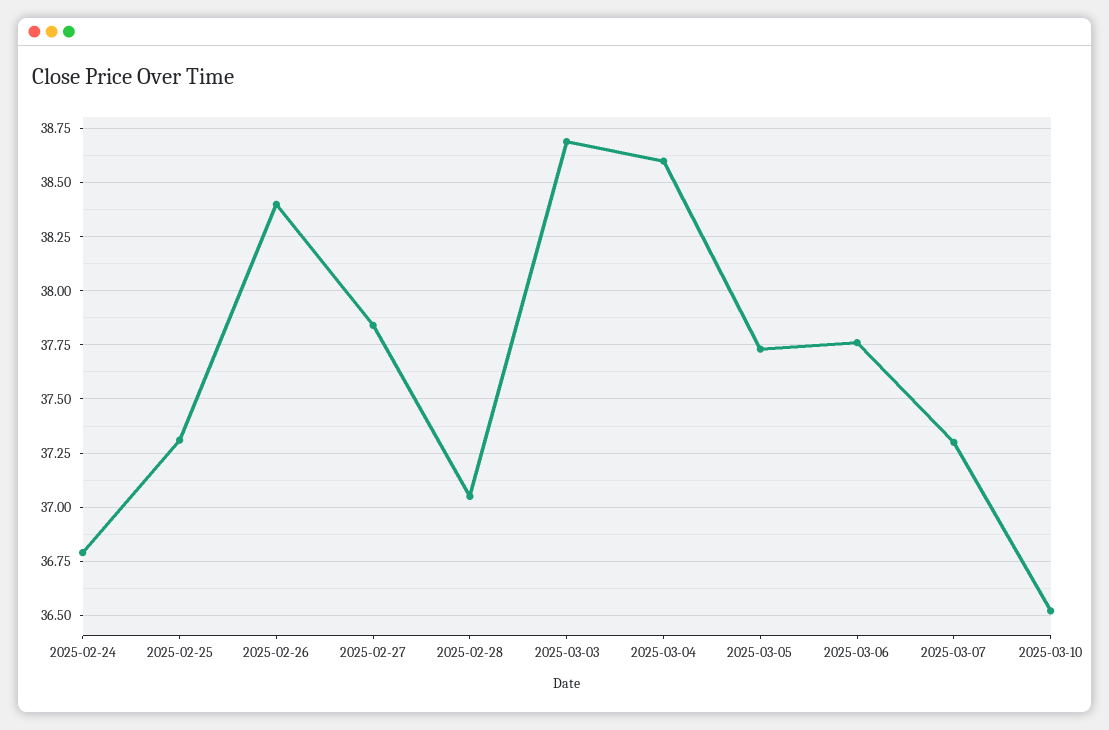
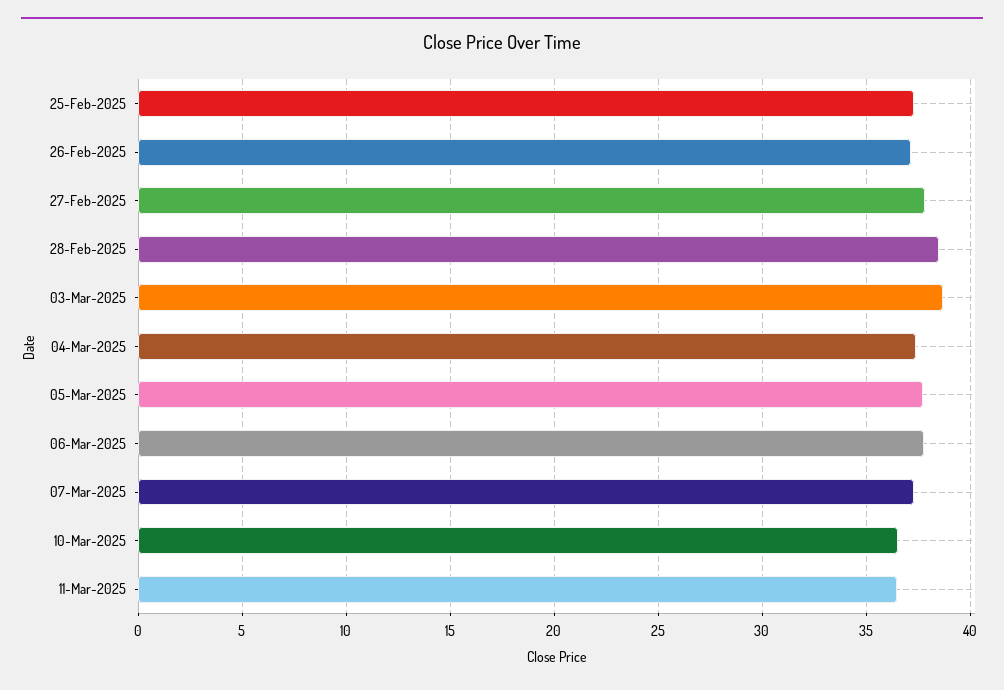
2025-02-24: 36.8 -> none
2025-02-26: 38.4 -> 37
2025-02-28: 37.05 -> 38.5
2025-03-04: 38.6 -> 37.5
11-Mar-2025: none -> 36.5

